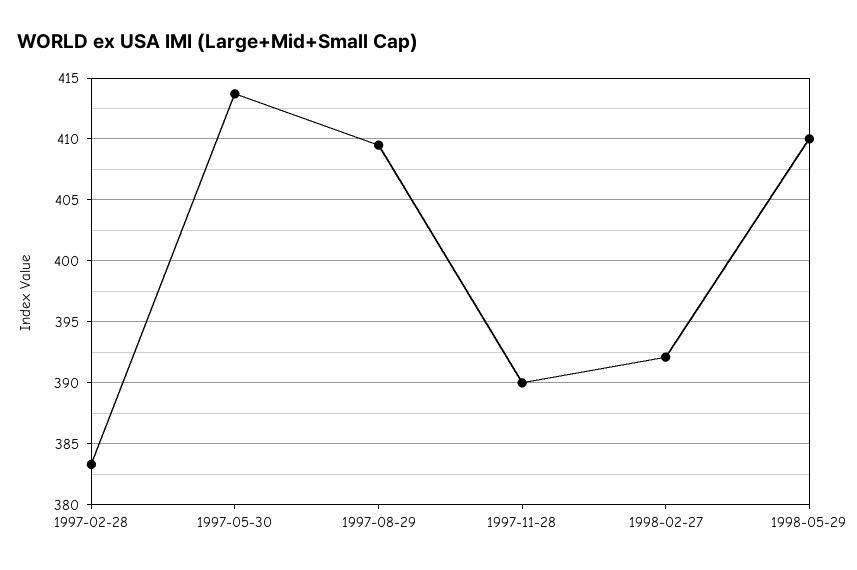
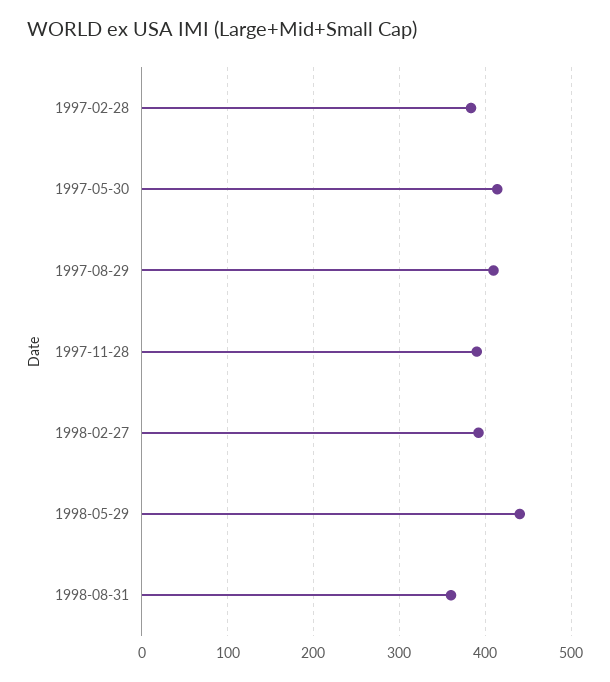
1998-05-29: 410 -> 440
1998-08-31: none -> 360

